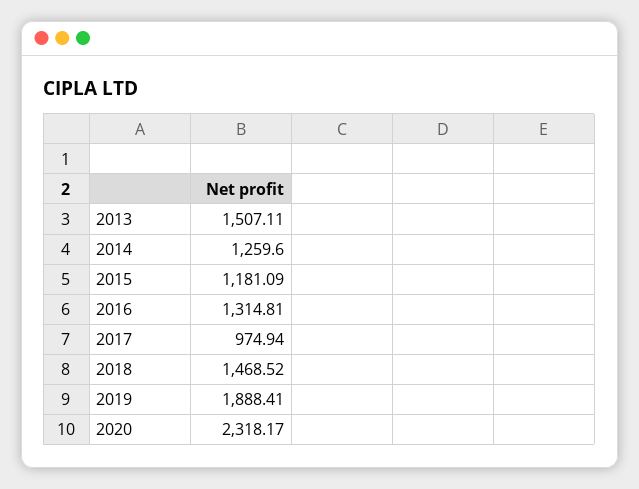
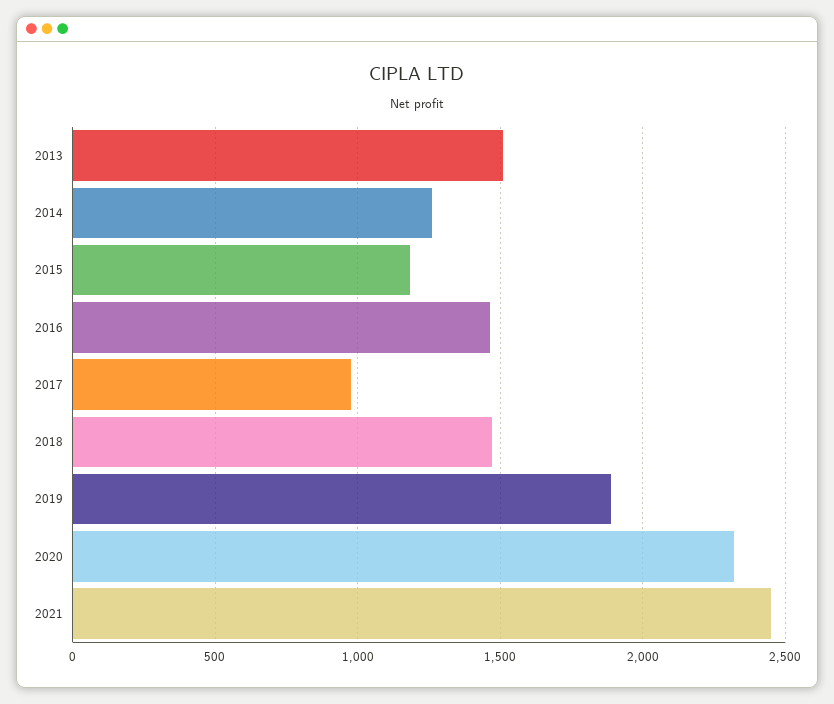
2016: 1314.81 -> 1450
2021: none -> 2450

